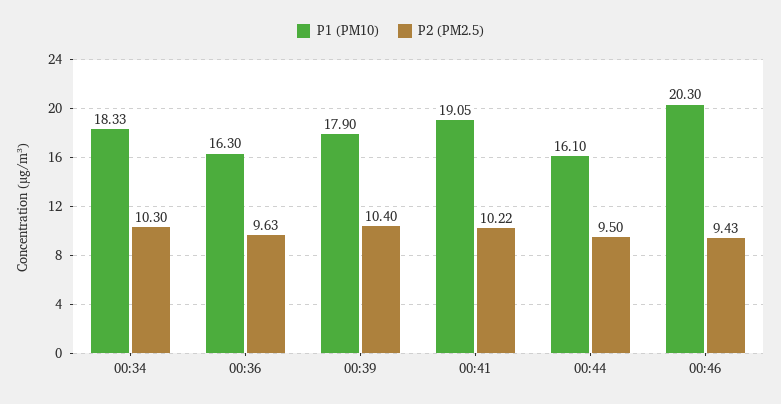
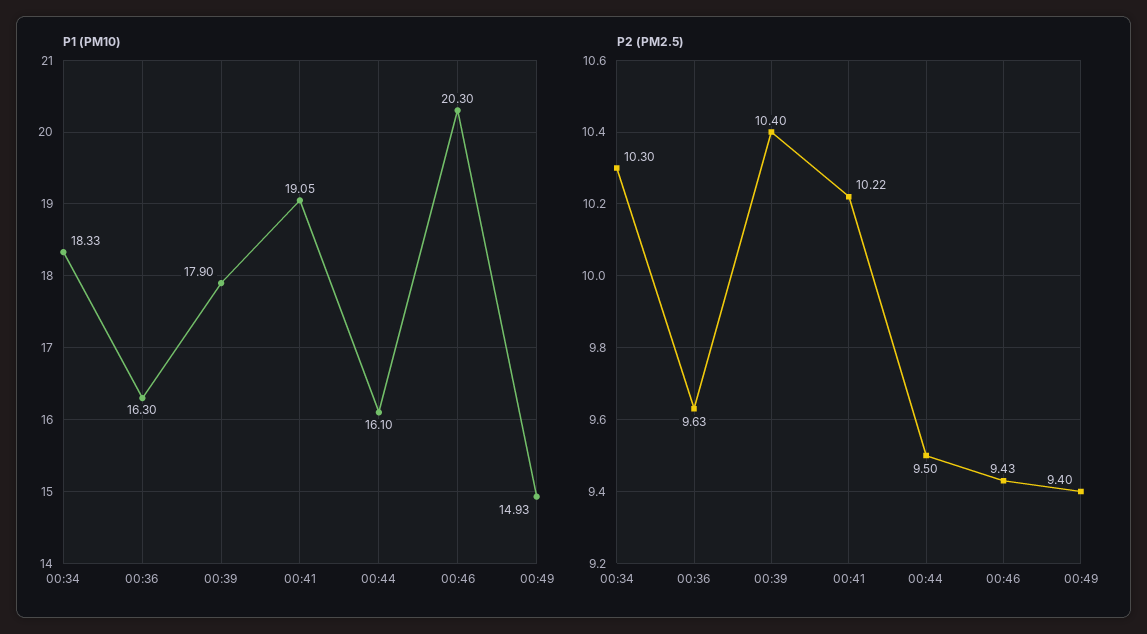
P1 (PM10), 00:49: none -> 14.93
P2 (PM2.5), 00:49: none -> 9.4

